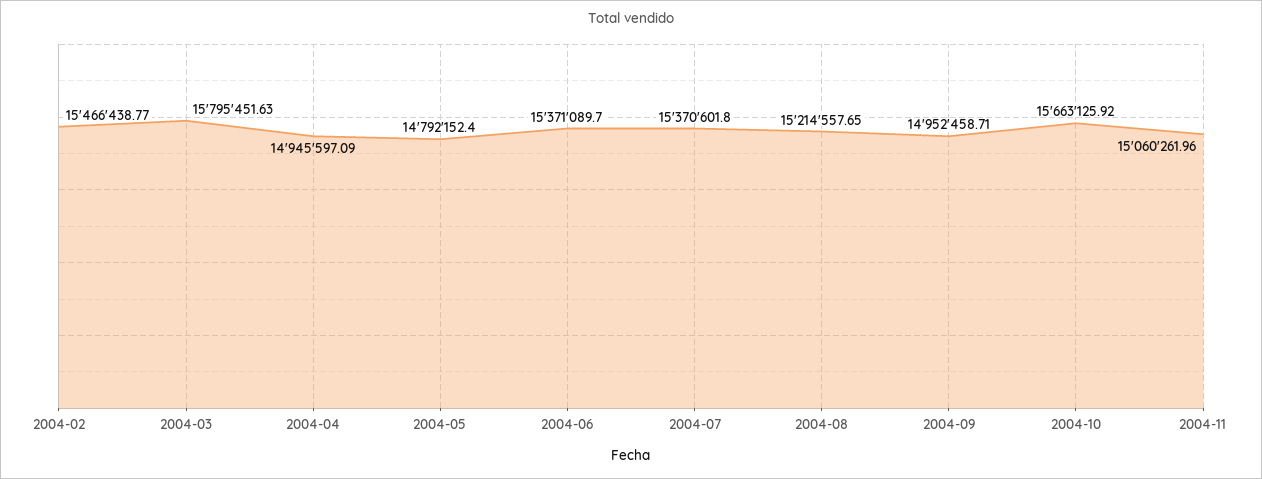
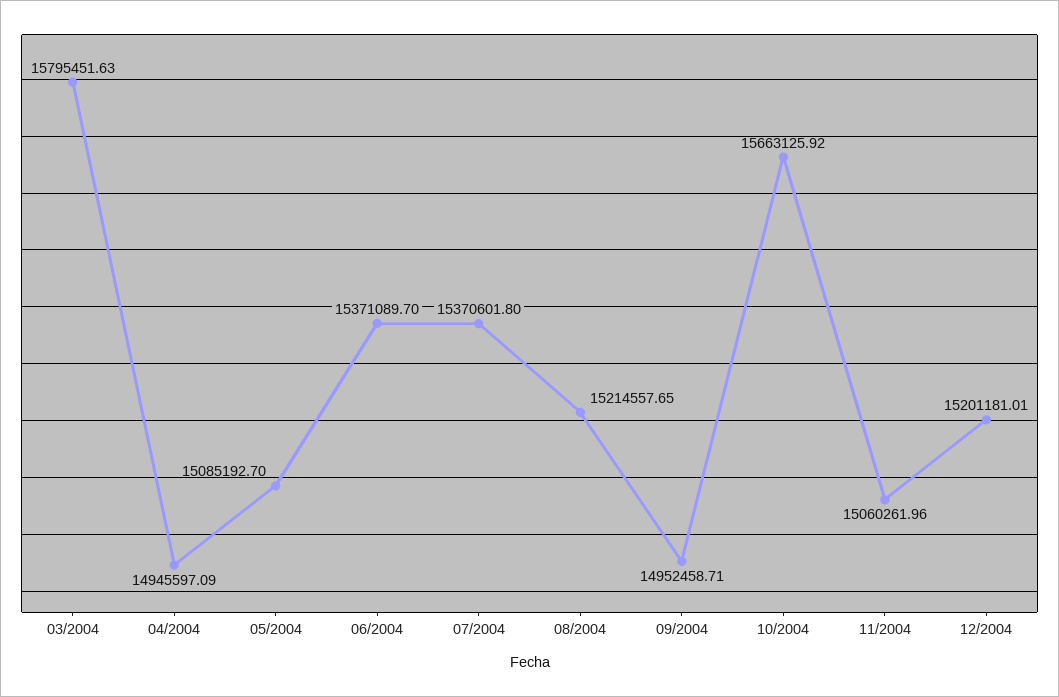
2004-02: 15466438.77 -> none
2004-05: 14792152.4 -> 15085192.7
12/2004: none -> 15201181.01

